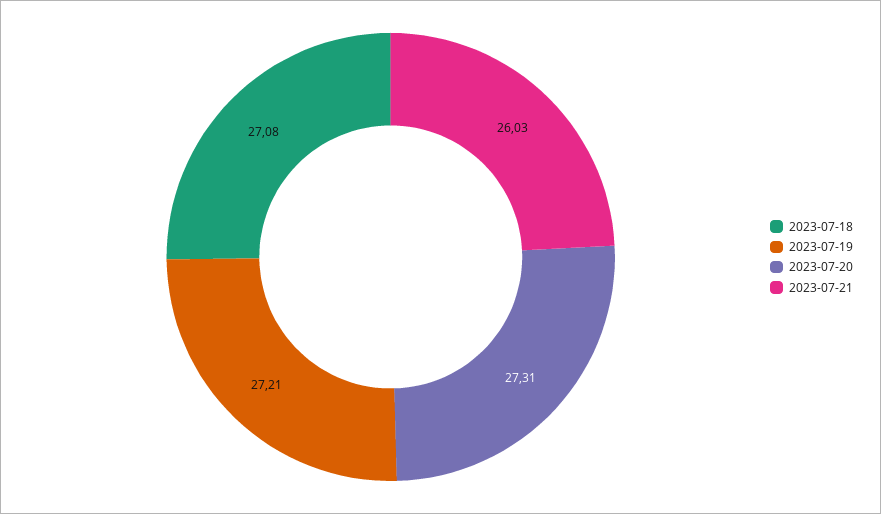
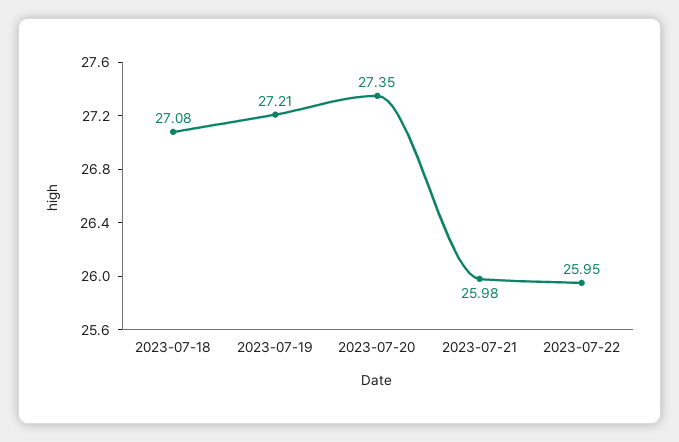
2023-07-20: 27.31 -> 27.35
2023-07-21: 26.03 -> 25.98
2023-07-22: none -> 25.95

